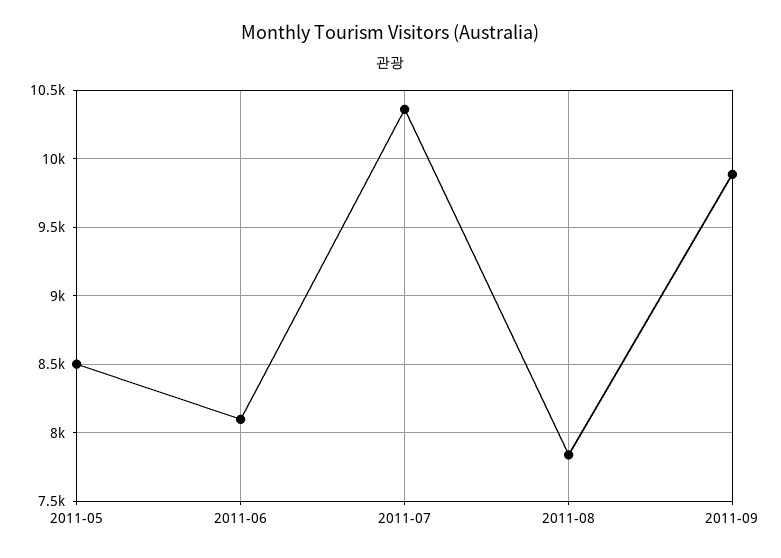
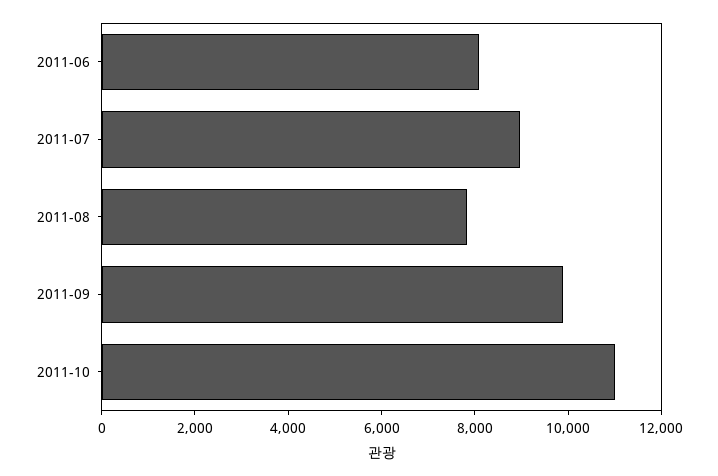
2011-05: 8500 -> none
2011-07: 10350 -> 9000
2011-10: none -> 11000

